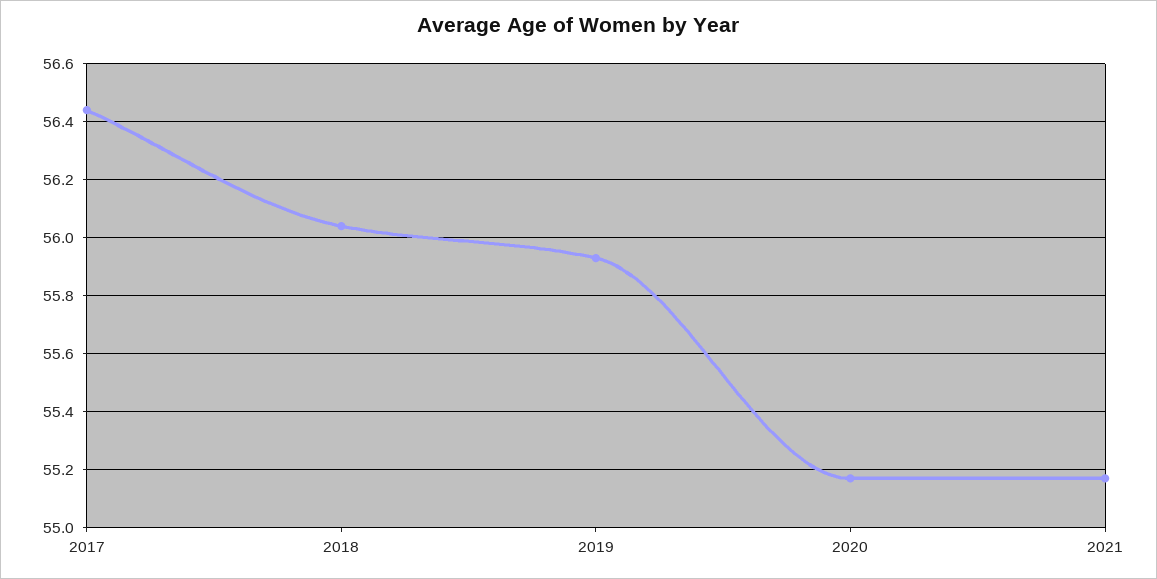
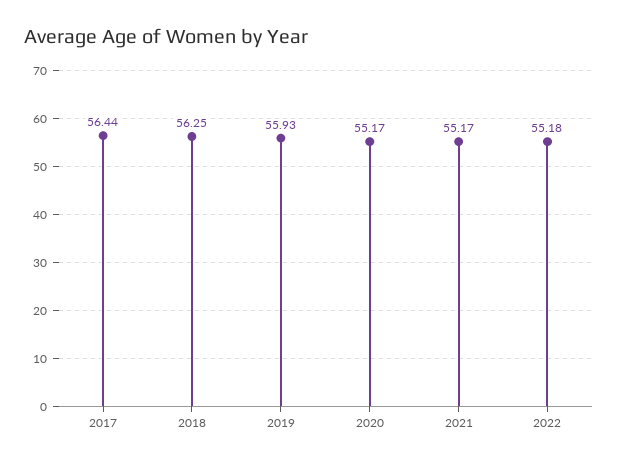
2018: 56.05 -> 56.25
2022: none -> 55.18

